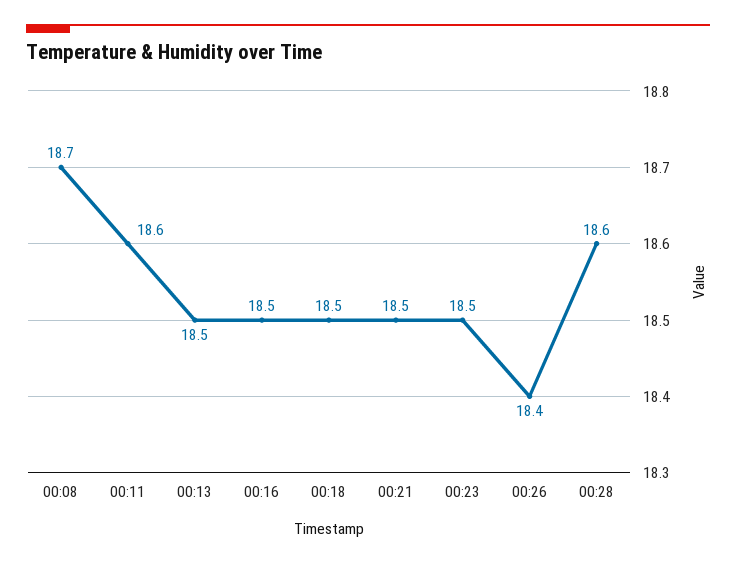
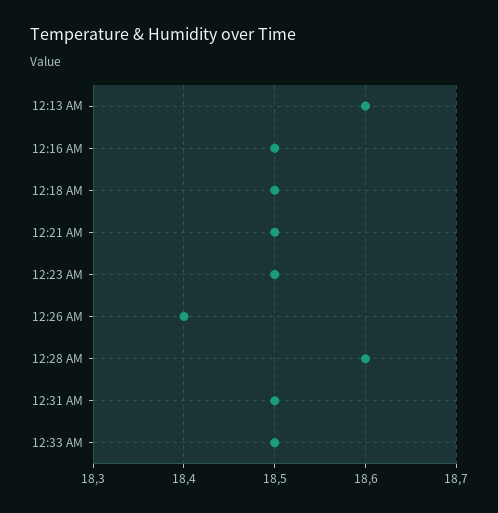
00:08: 18.7 -> none
00:11: 18.6 -> none
00:13: 18.5 -> 18.6
12:31 AM: none -> 18.5
12:33 AM: none -> 18.5

